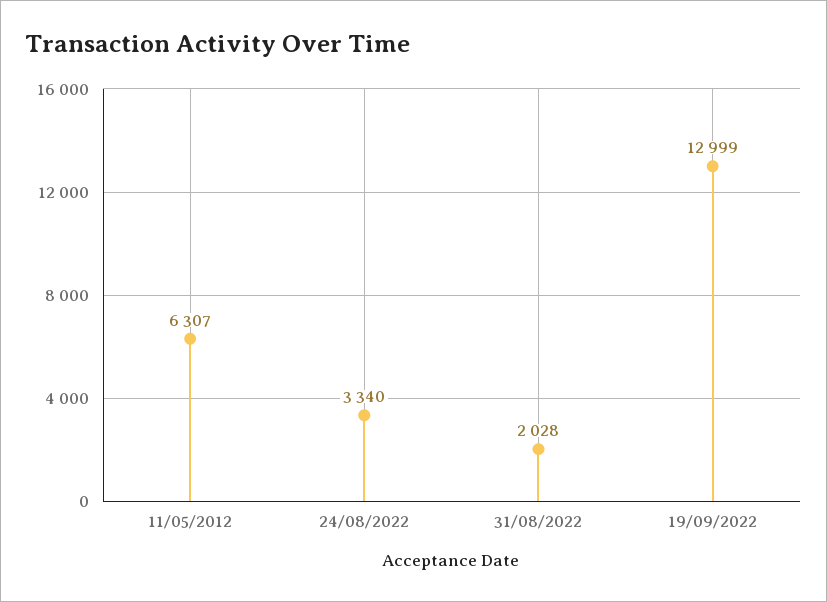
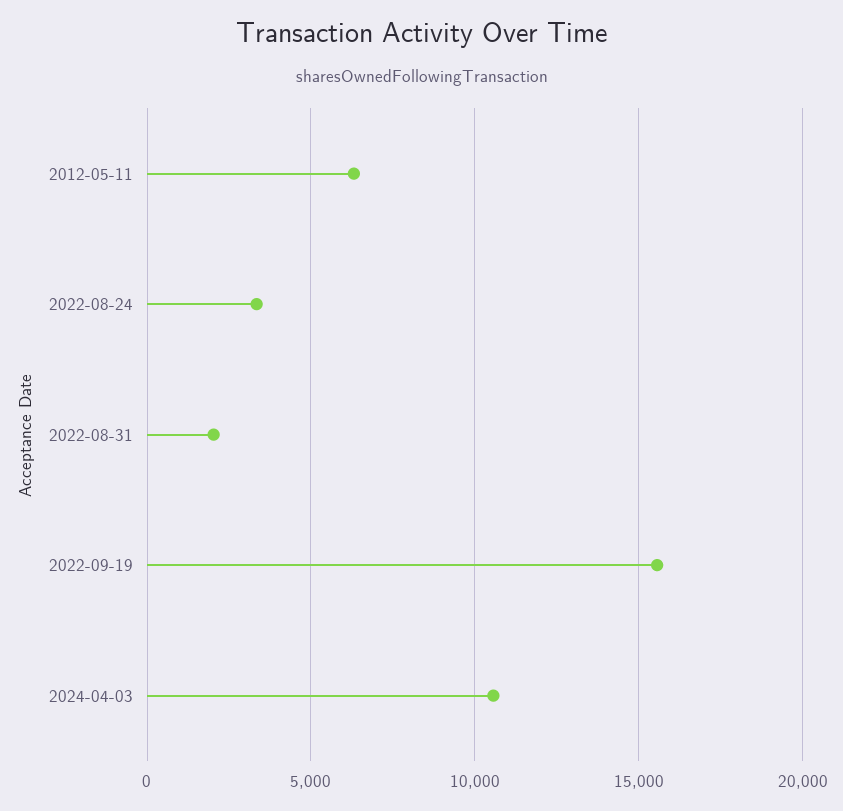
19/09/2022: 12999 -> 15500
2024-04-03: none -> 10500

